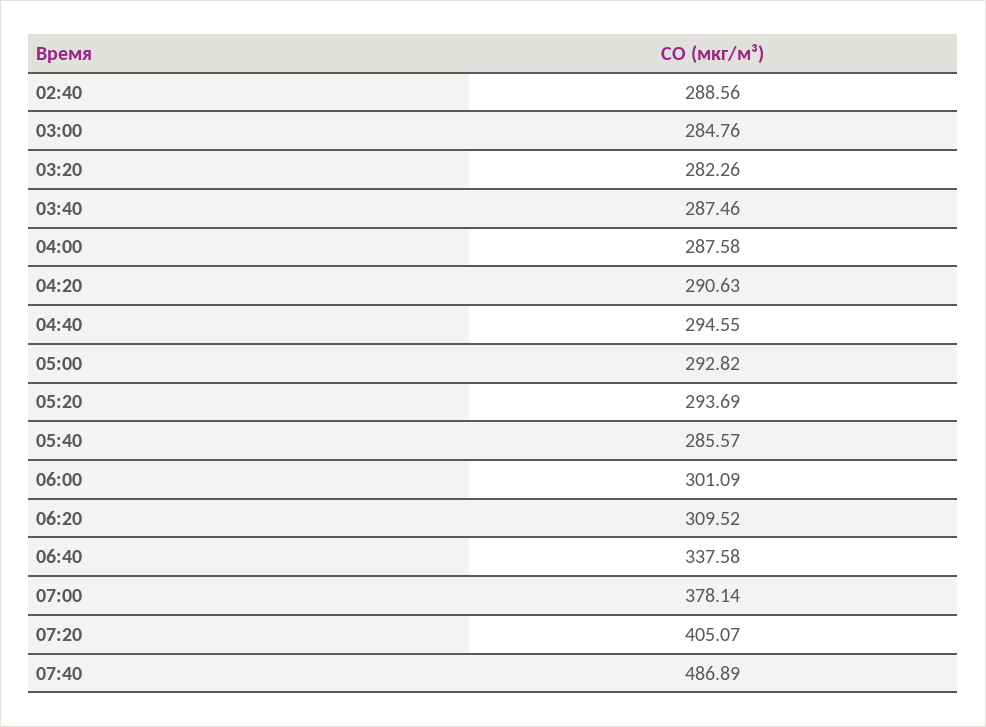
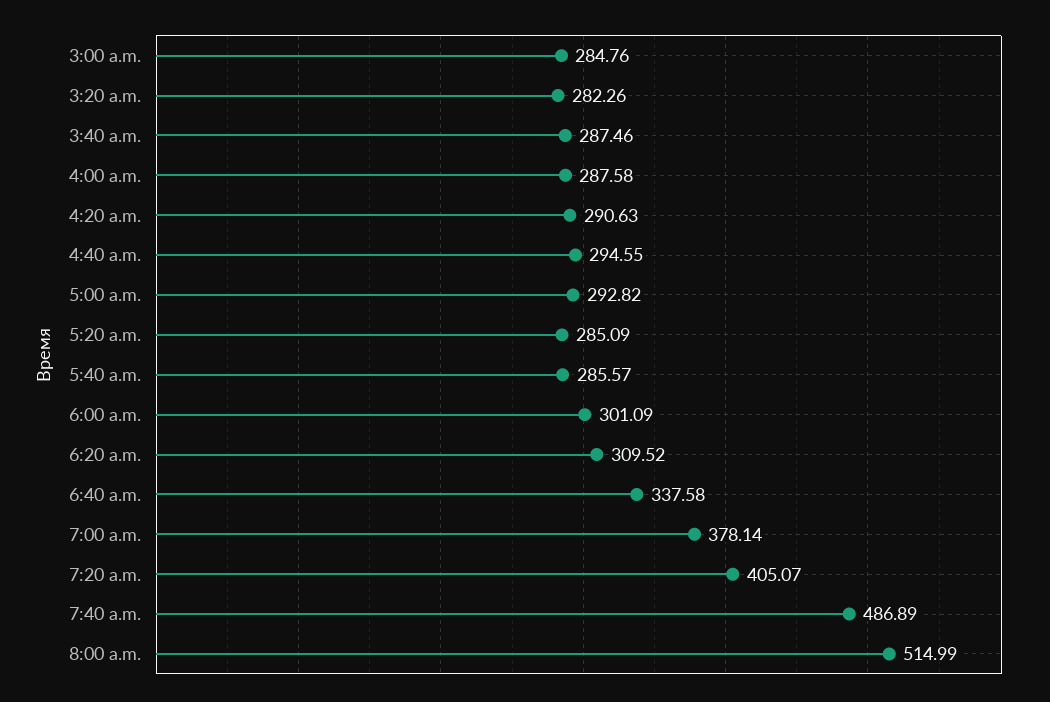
02:40: 288.56 -> none
05:20: 293.69 -> 285.09
8:00 a.m.: none -> 514.99

